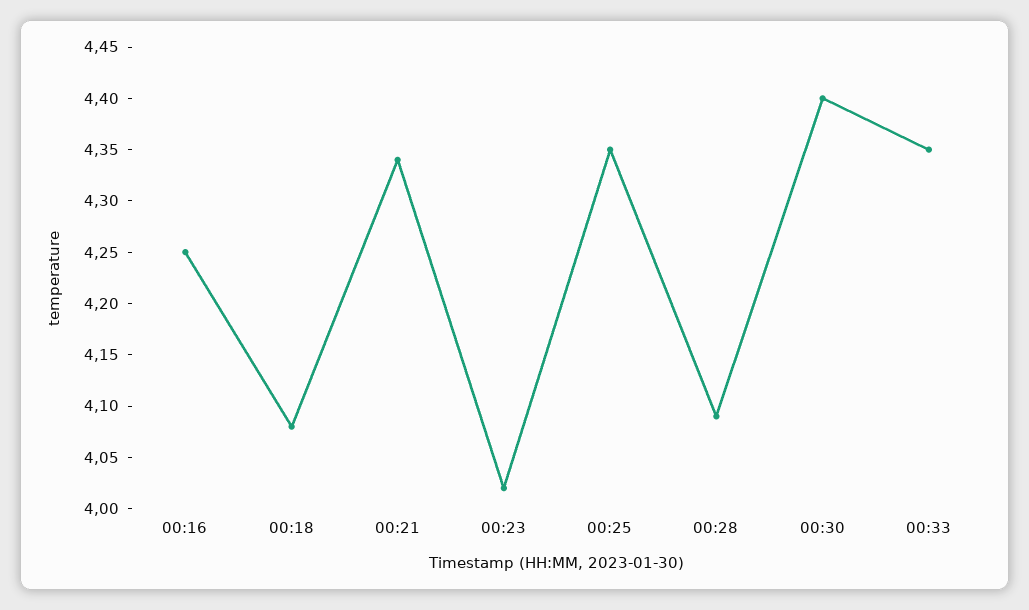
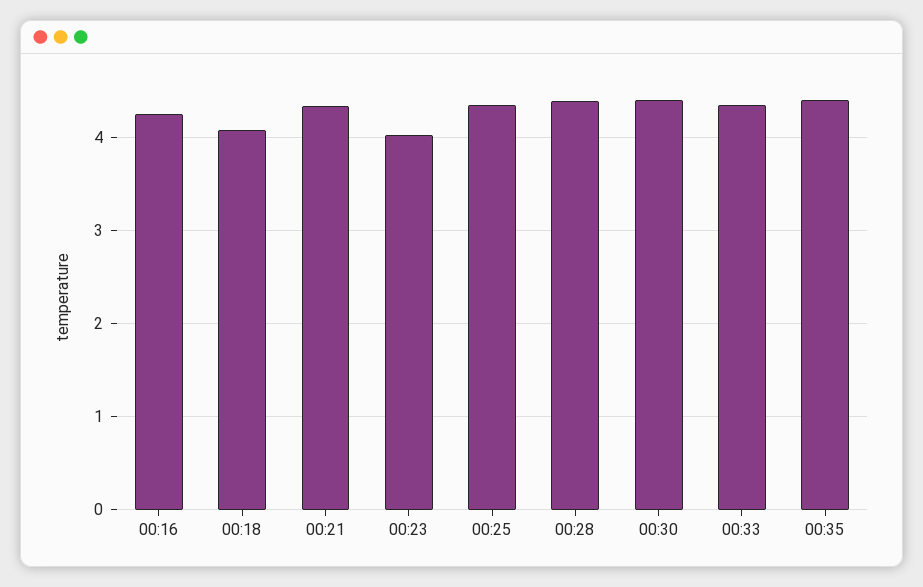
00:28: 4.09 -> 4.4
00:35: none -> 4.4

